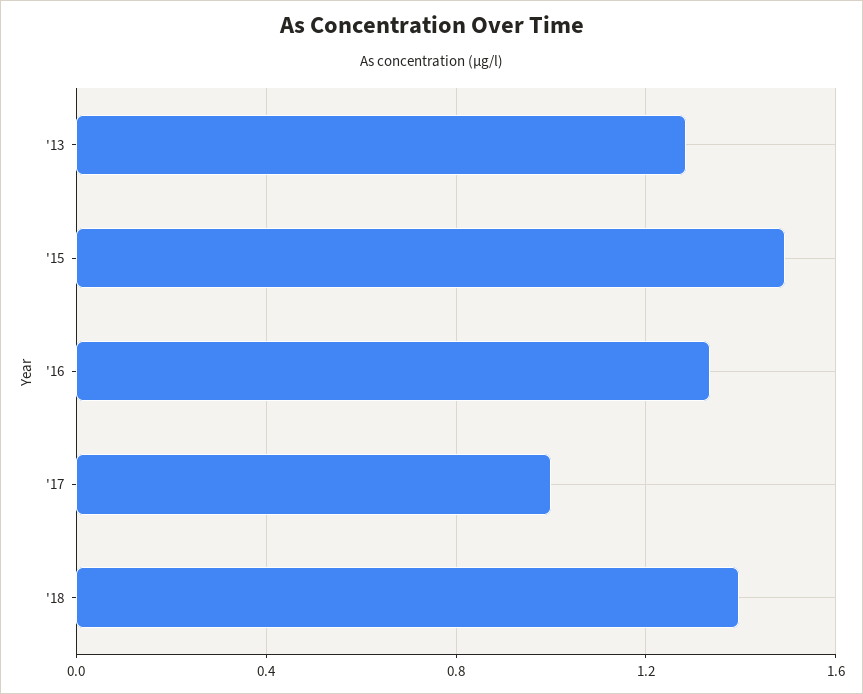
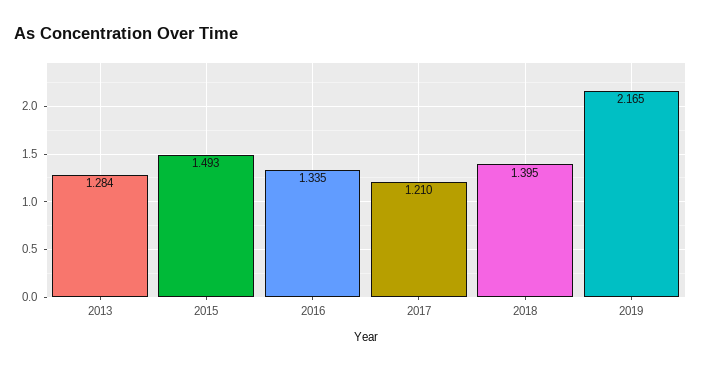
'17: 1 -> 1.21
2019: none -> 2.165

